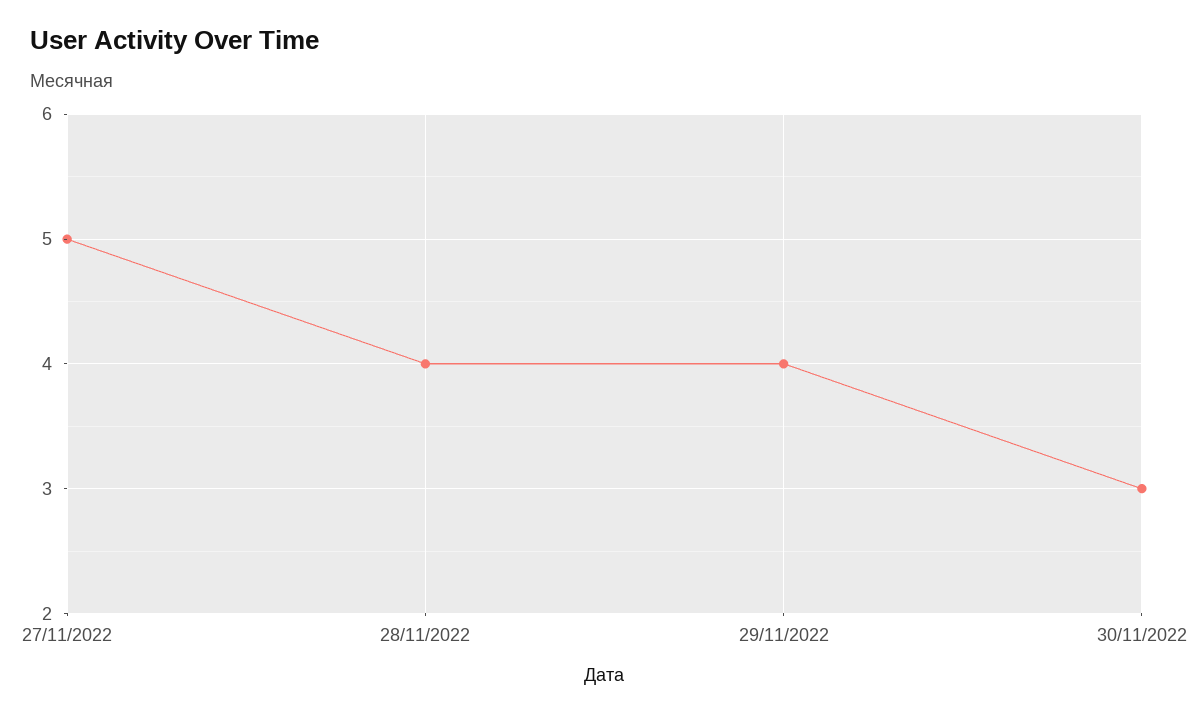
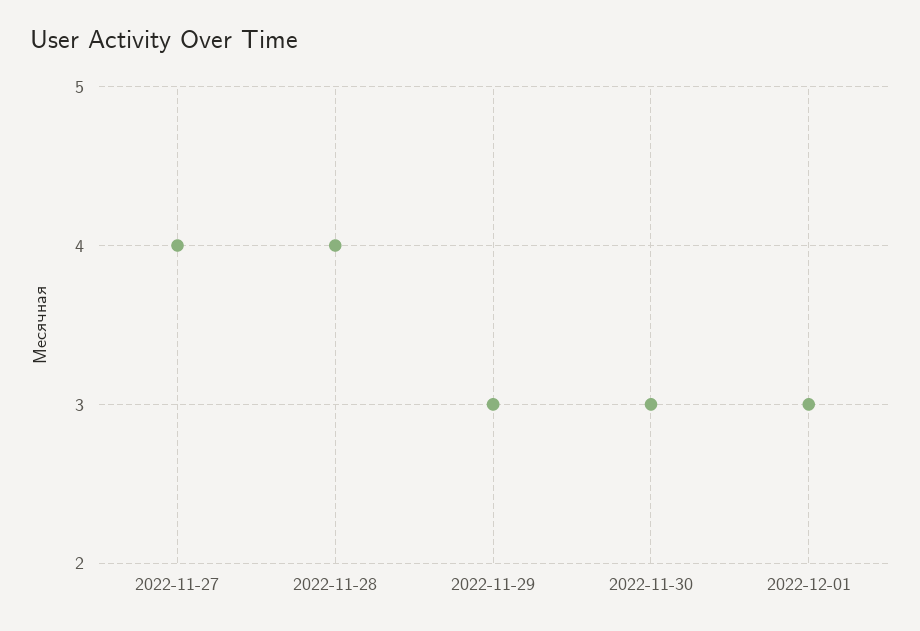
27/11/2022: 5 -> 4
29/11/2022: 4 -> 3
2022-12-01: none -> 3

